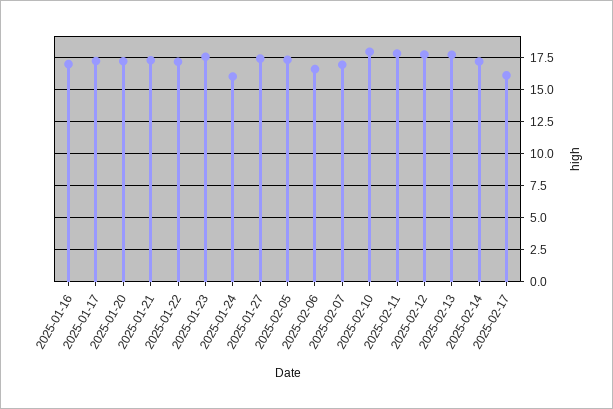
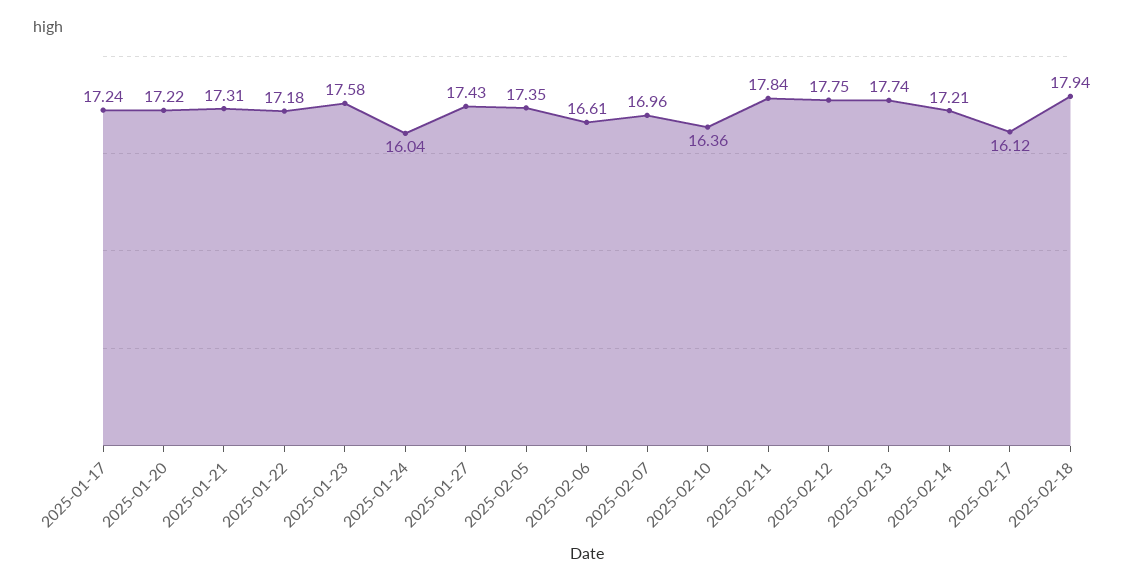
2025-01-16: 17 -> none
2025-02-10: 18 -> 16.36
2025-02-18: none -> 17.94

